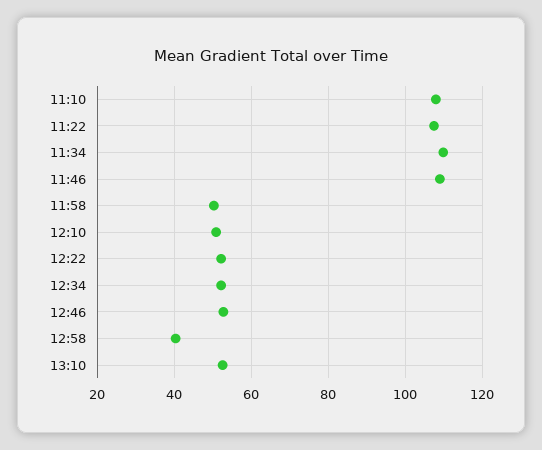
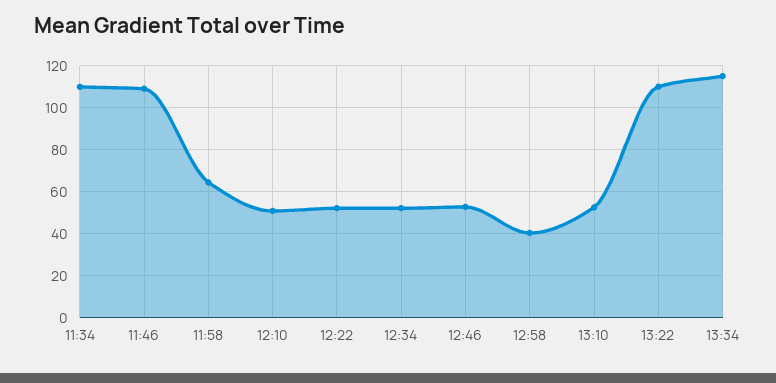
11:10: 108 -> none
11:22: 108 -> none
11:58: 50 -> 65
13:22: none -> 110
13:34: none -> 115

